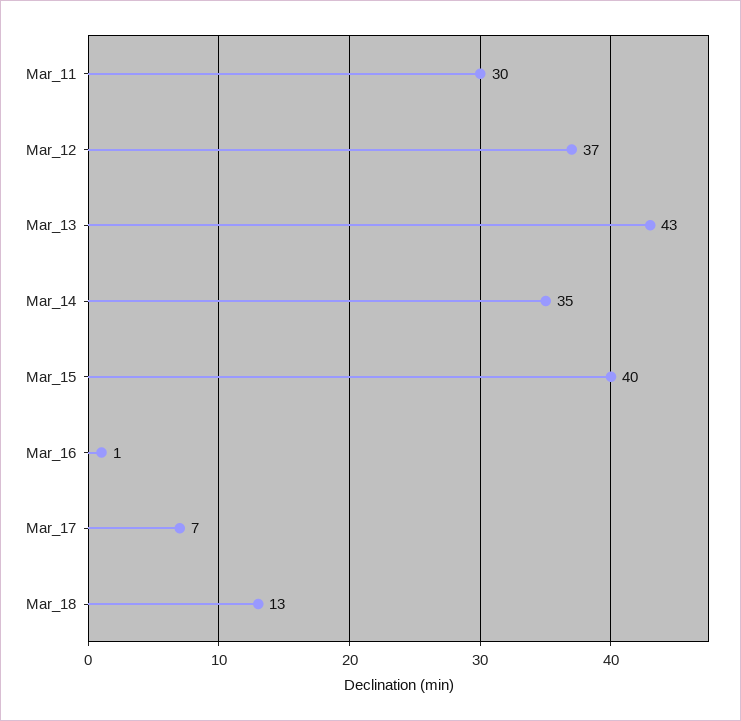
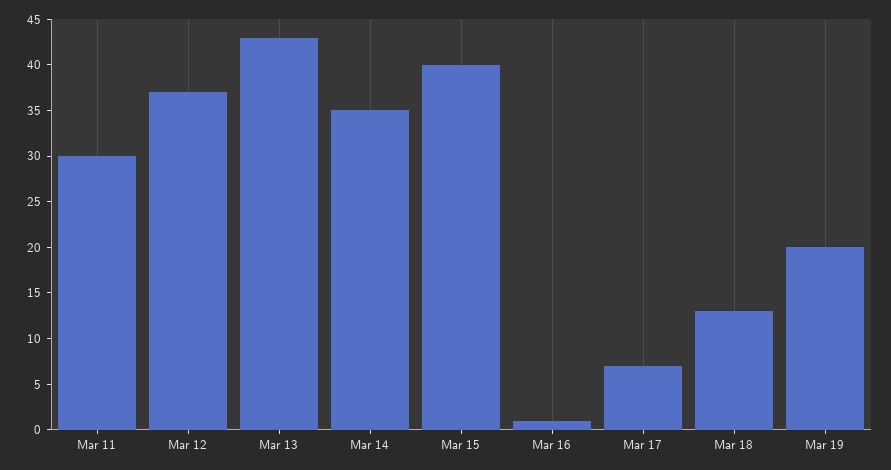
Mar 19: none -> 20

